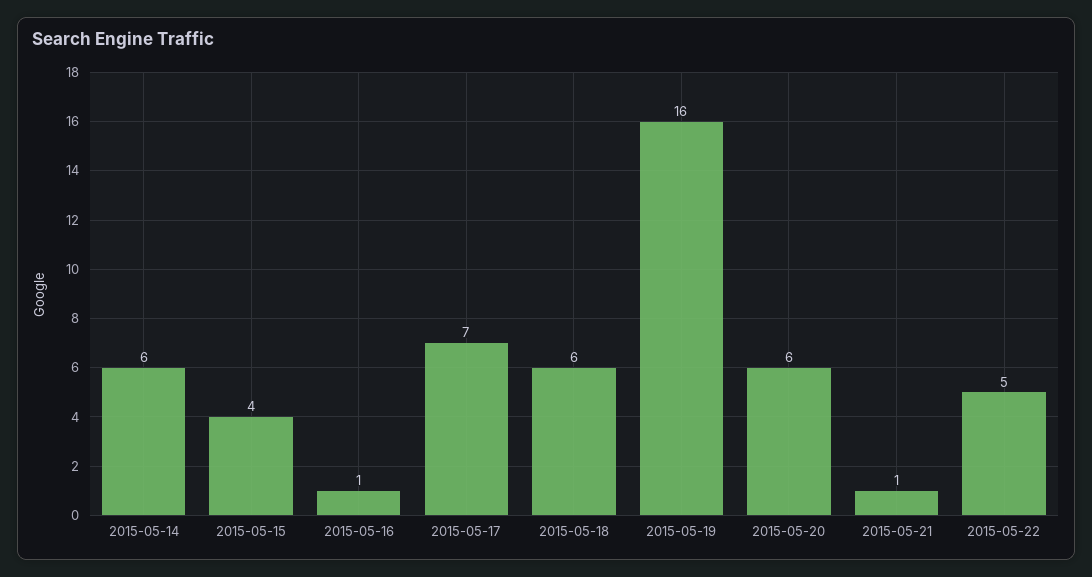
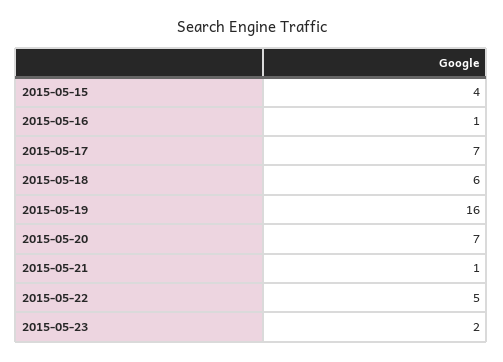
2015-05-14: 6 -> none
2015-05-20: 6 -> 7
2015-05-23: none -> 2

